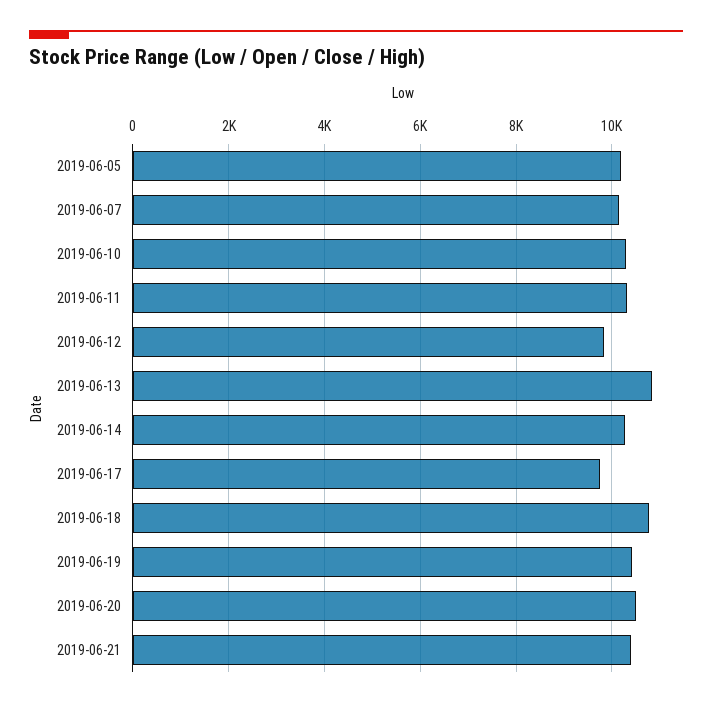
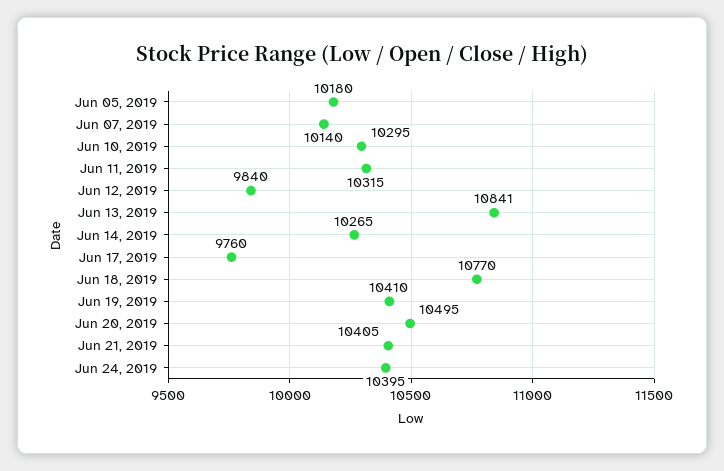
Jun 24, 2019: none -> 10395

